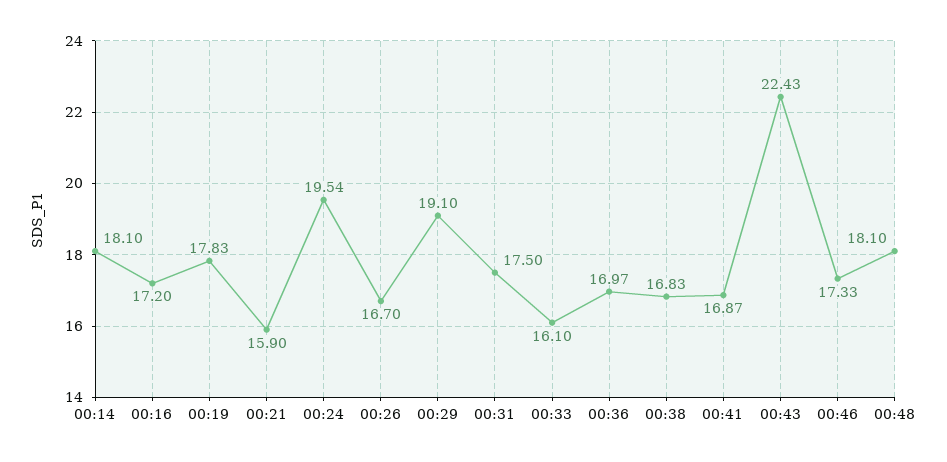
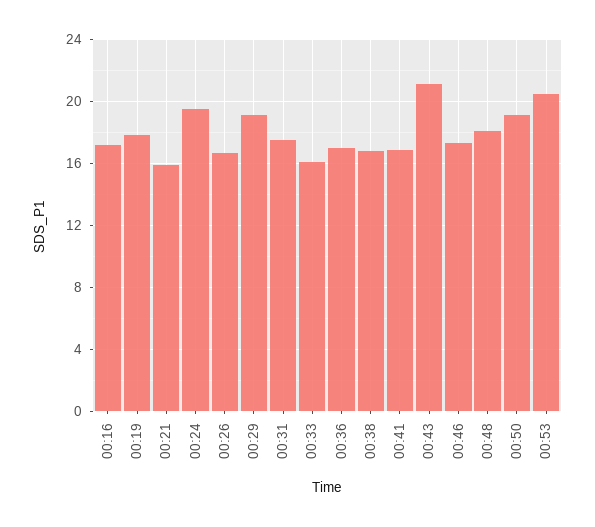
00:14: 18.1 -> none
00:43: 22.43 -> 21
00:50: none -> 19
00:53: none -> 20.5

